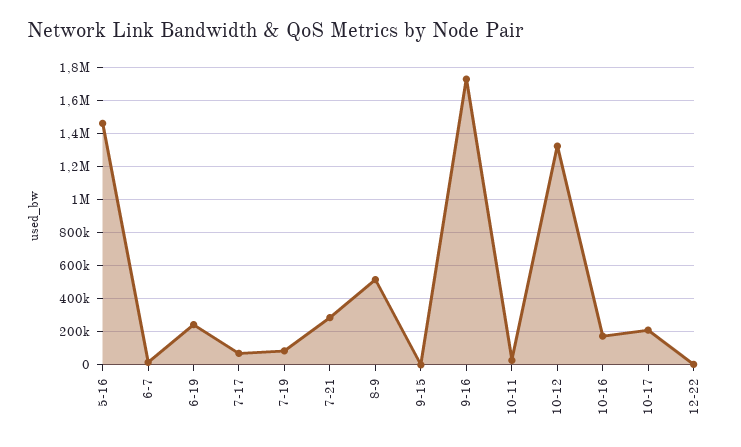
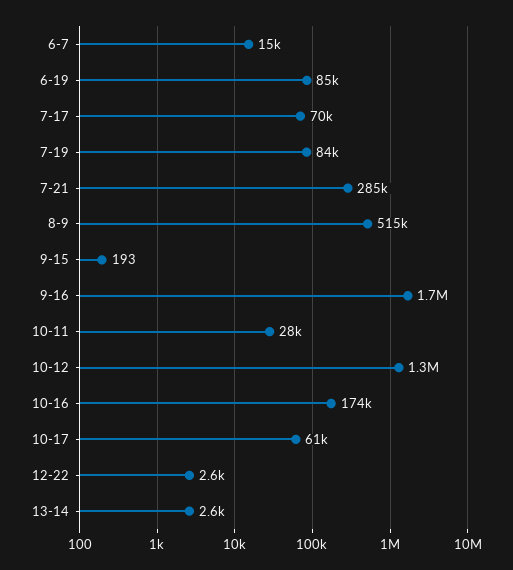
5-16: 1450000 -> none
6-19: 250000 -> 85000
10-17: 200000 -> 61000
13-14: none -> 2600

